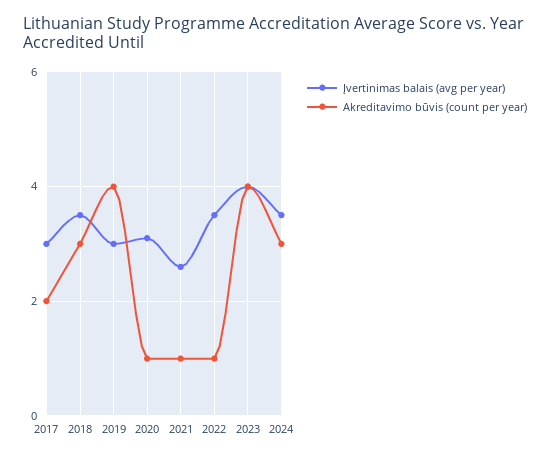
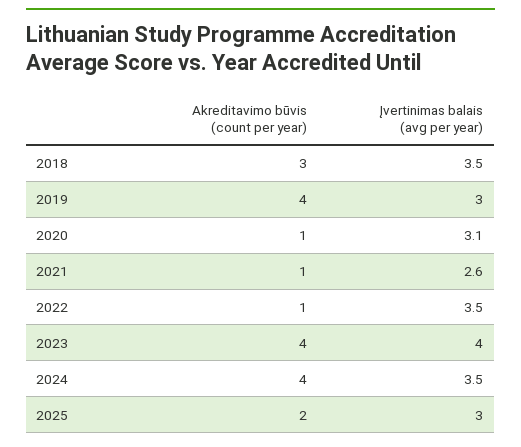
Įvertinimas balais (avg per year), 2017: 3 -> none
Akreditavimo būvis (count per year), 2017: 2 -> none
Akreditavimo būvis (count per year), 2024: 3 -> 4
Akreditavimo būvis (count per year), 2025: none -> 2
Įvertinimas balais (avg per year), 2025: none -> 3

